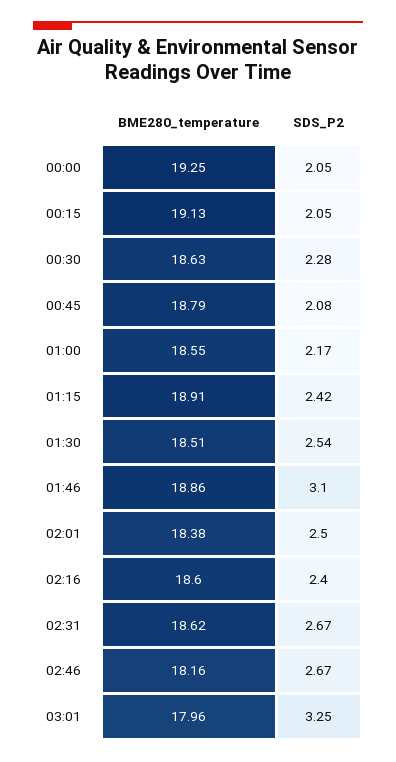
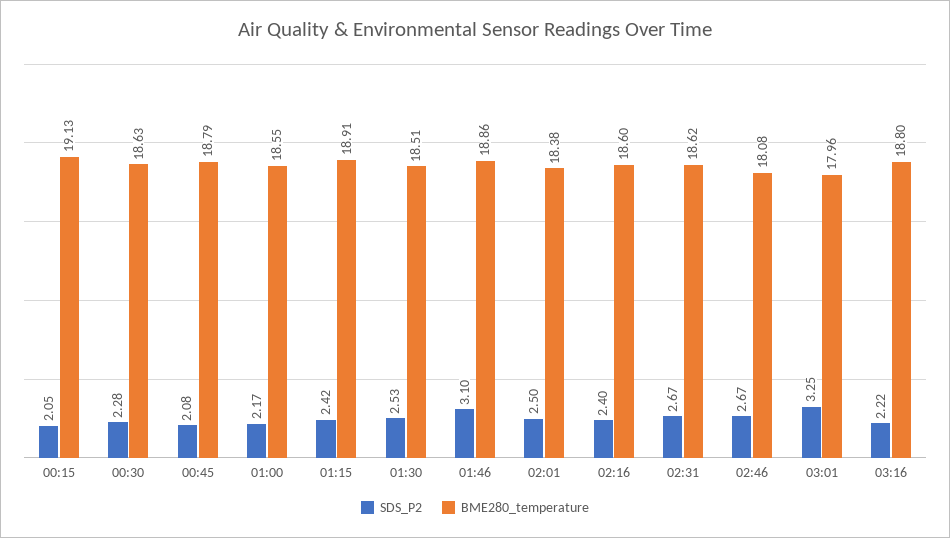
BME280_temperature, 00:00: 19.25 -> none
SDS_P2, 00:00: 2.05 -> none
SDS_P2, 01:30: 2.54 -> 2.53
BME280_temperature, 02:46: 18.16 -> 18.08
SDS_P2, 03:16: none -> 2.22
BME280_temperature, 03:16: none -> 18.8

